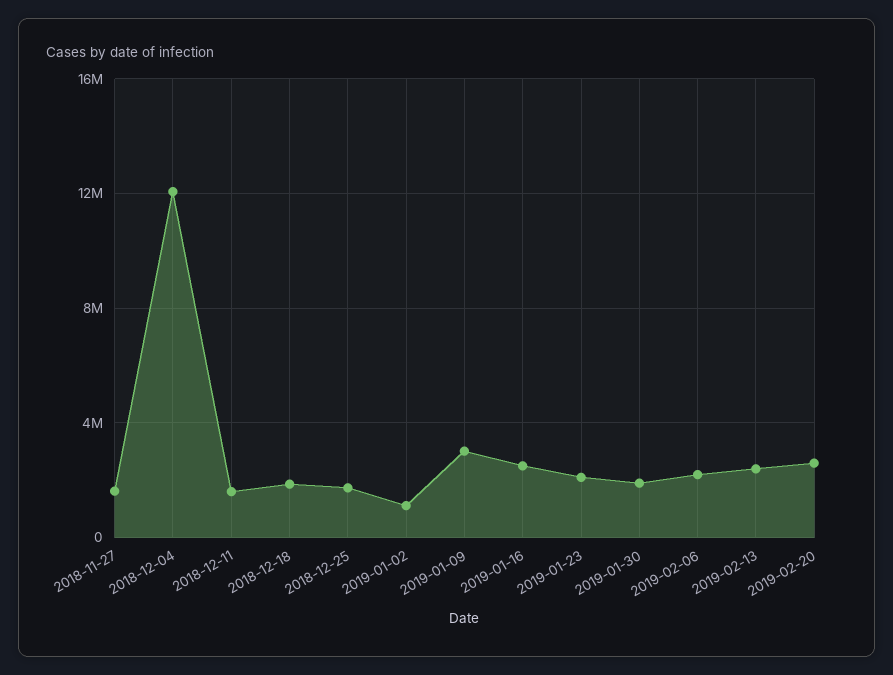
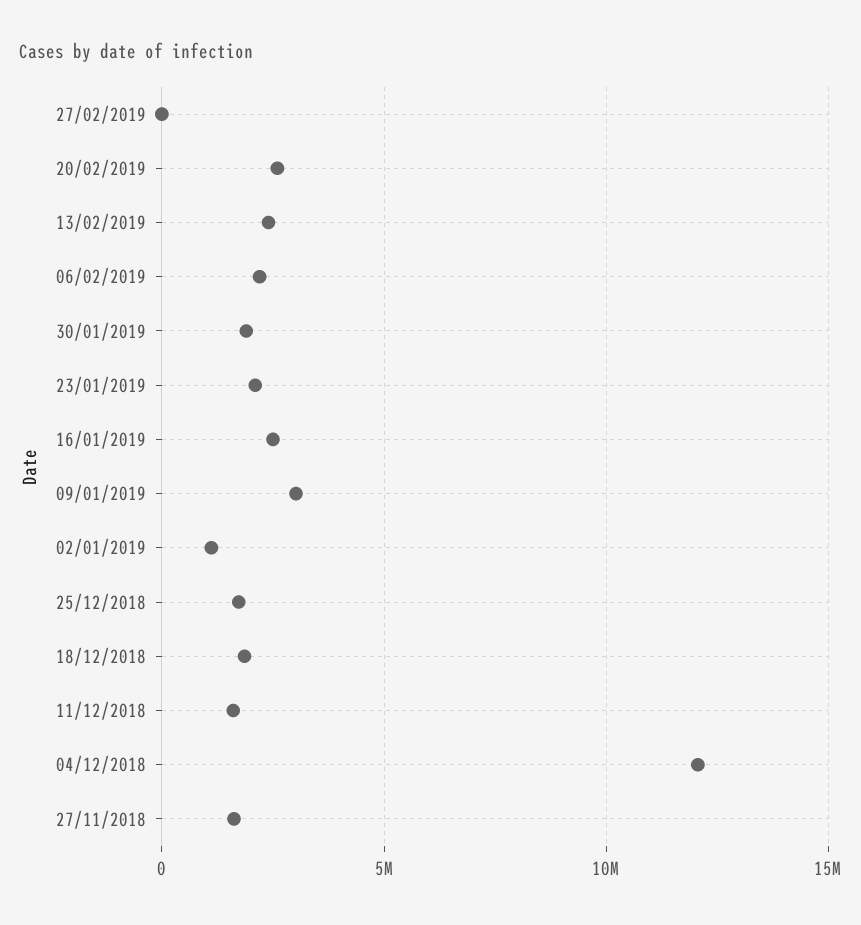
27/02/2019: none -> 0

